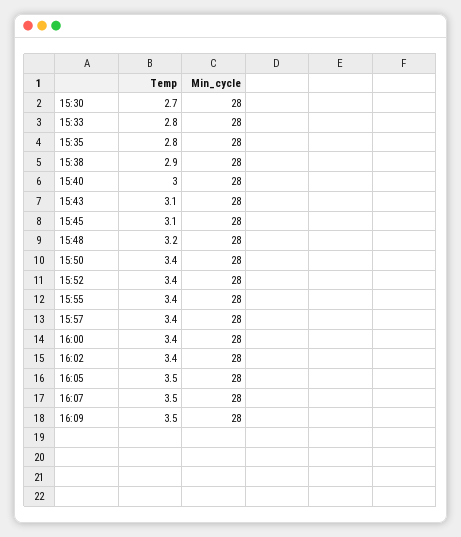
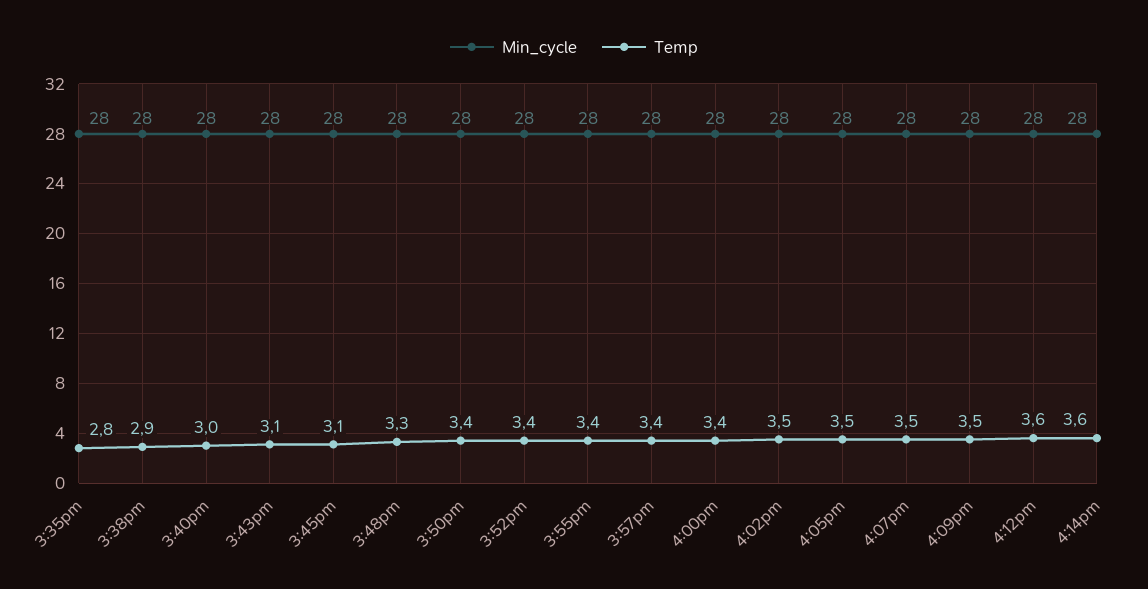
Temp, 15:30: 2.7 -> none
Min_cycle, 15:30: 28 -> none
Temp, 15:33: 2.8 -> none
Min_cycle, 15:33: 28 -> none
Temp, 15:48: 3.2 -> 3.3
Temp, 16:02: 3.4 -> 3.5
Min_cycle, 4:12pm: none -> 28
Temp, 4:12pm: none -> 3.6
Min_cycle, 4:14pm: none -> 28
Temp, 4:14pm: none -> 3.6

